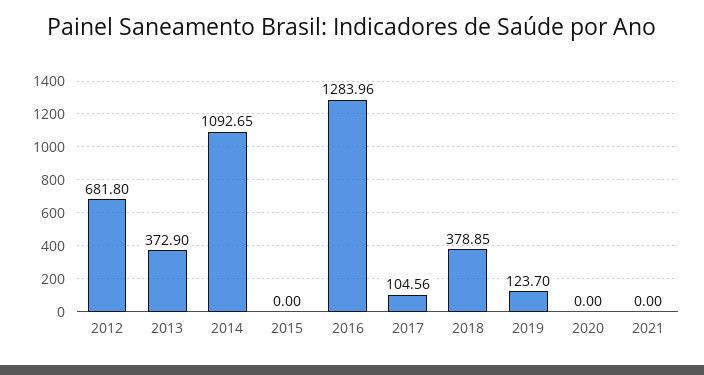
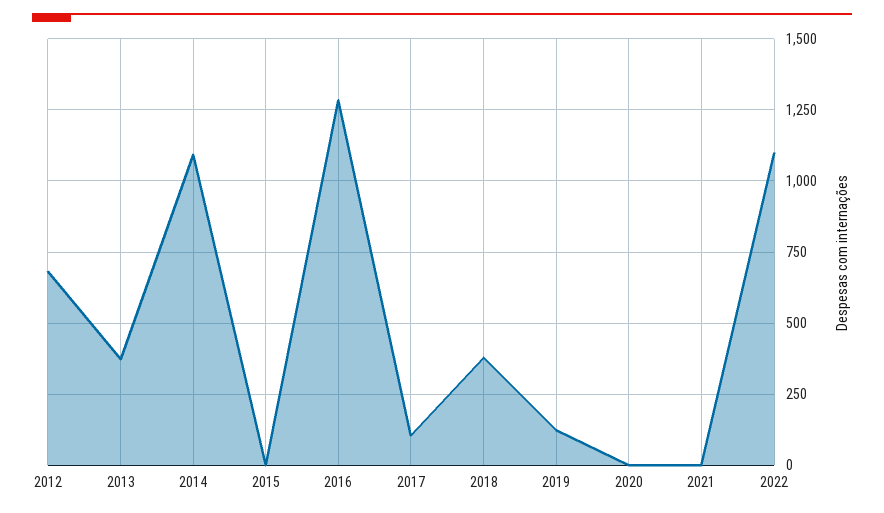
2022: none -> 1100

